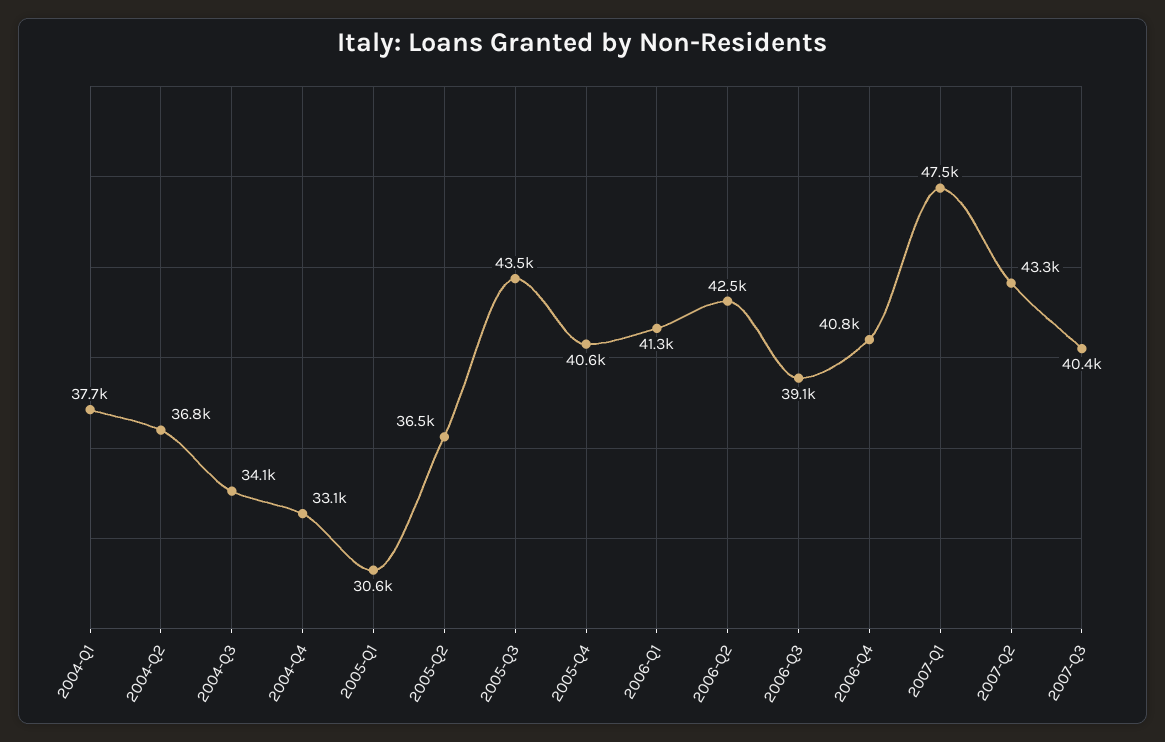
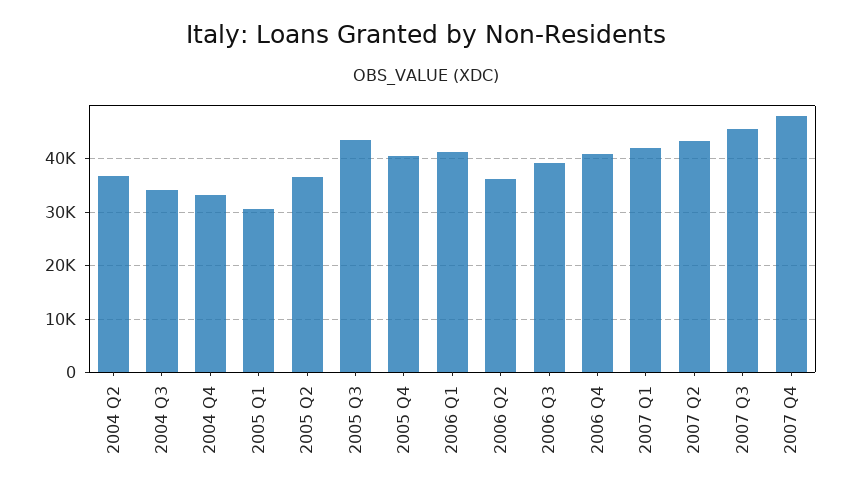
2004-Q1: 37700 -> none
2006-Q2: 42500 -> 36000
2007-Q1: 47500 -> 42000
2007-Q3: 40400 -> 46000
2007 Q4: none -> 48000

